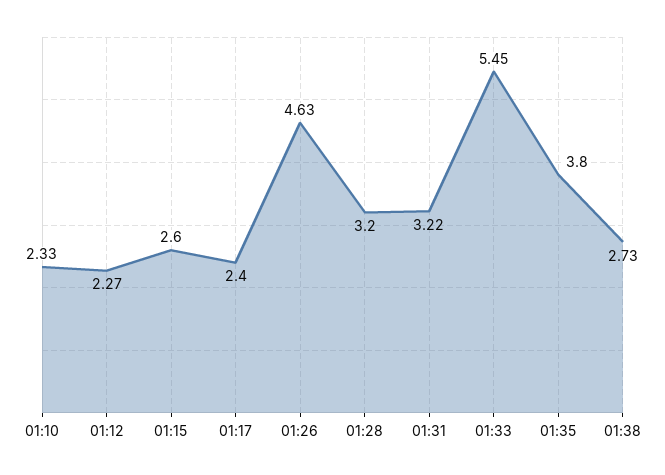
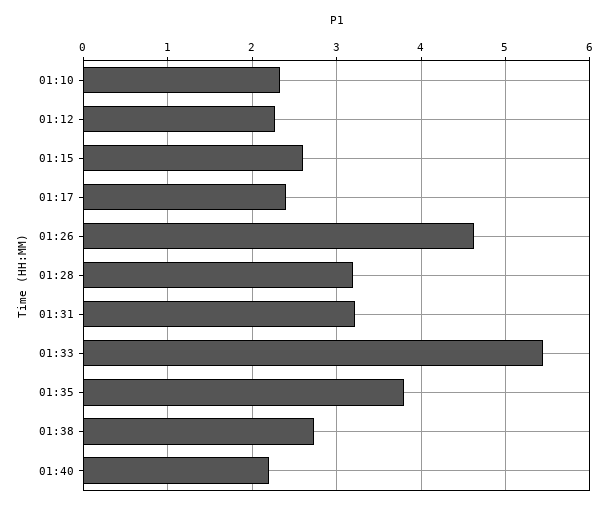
01:40: none -> 2.2

